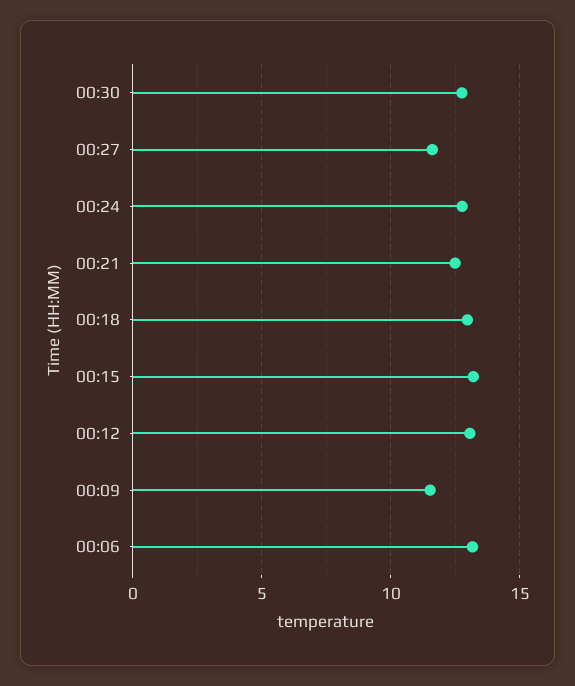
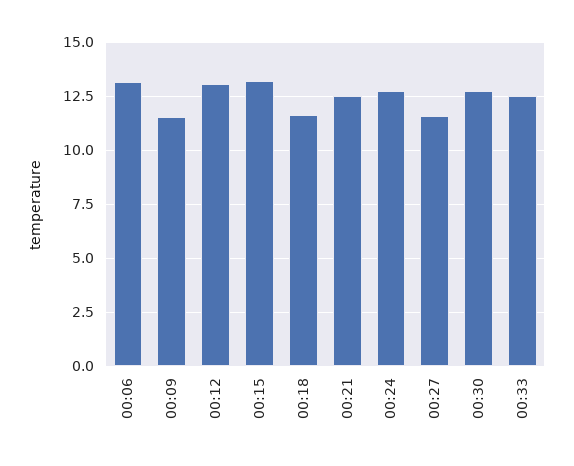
00:18: 13 -> 11.5
00:33: none -> 12.5

